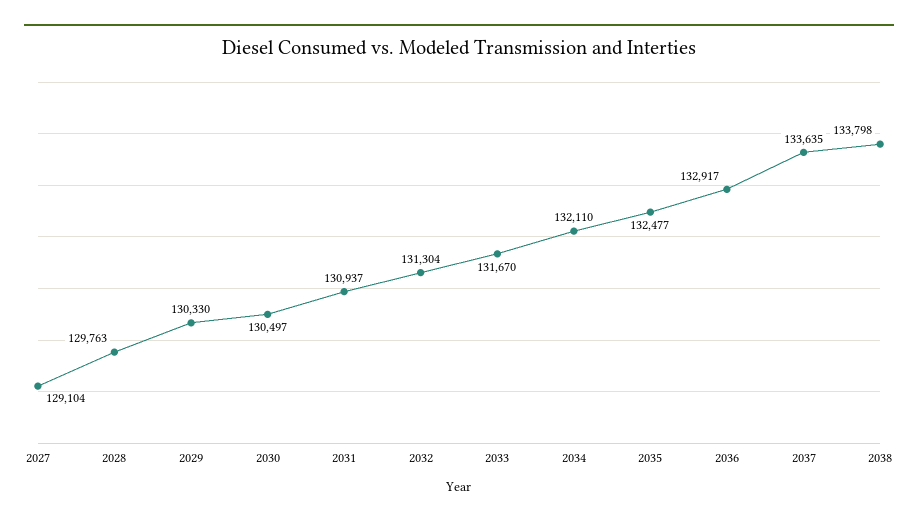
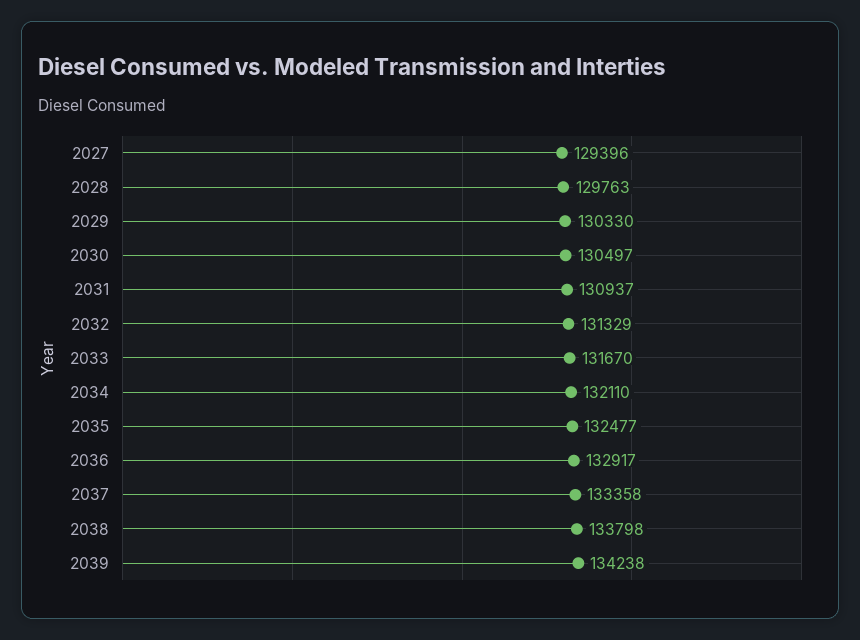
2027: 129104 -> 129396
2032: 131304 -> 131329
2037: 133635 -> 133358
2039: none -> 134238

